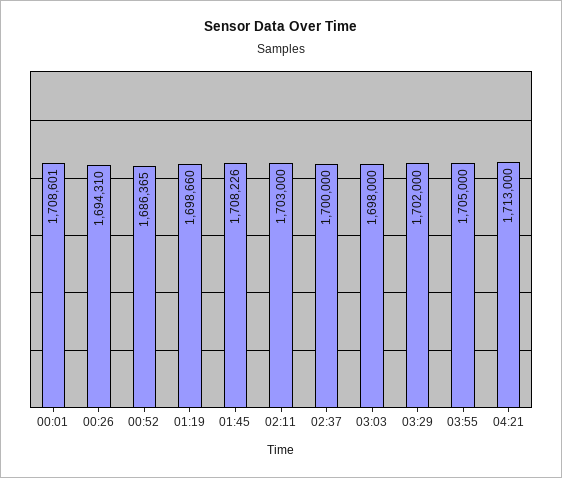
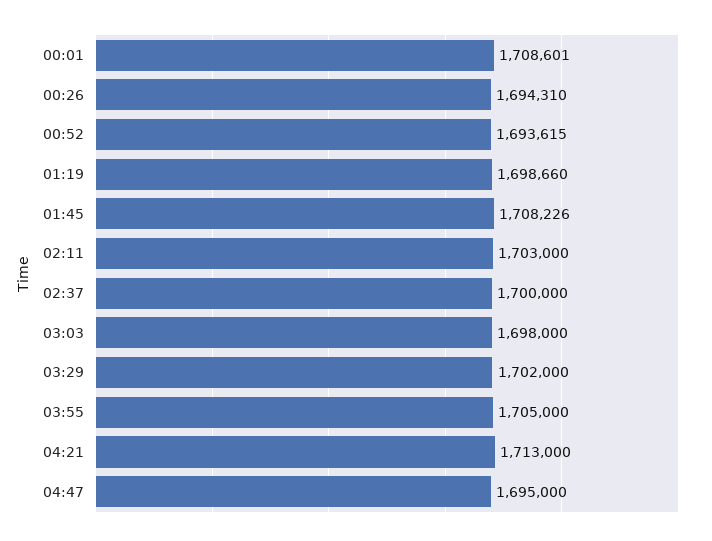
00:52: 1686365 -> 1693615
04:47: none -> 1695000

